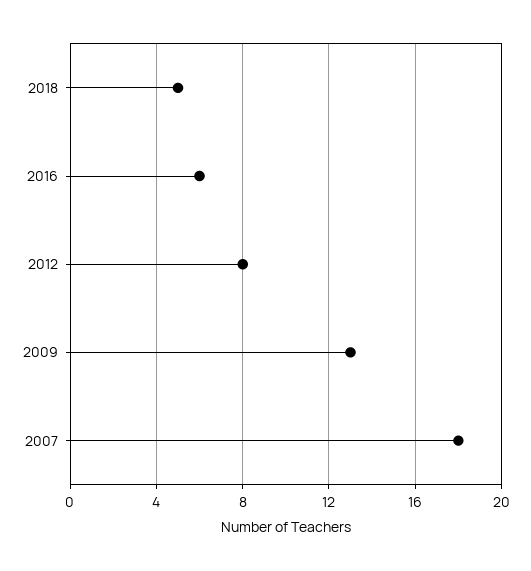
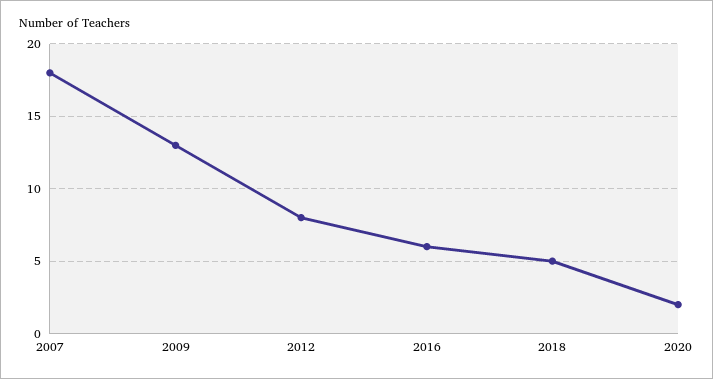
2020: none -> 2

